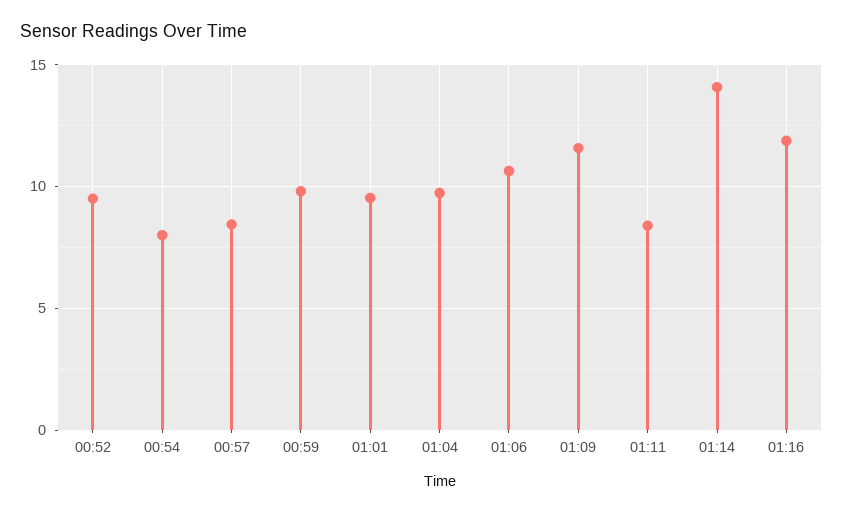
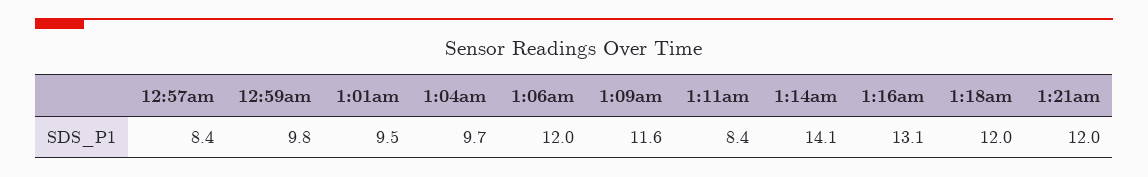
00:52: 9.5 -> none
00:54: 8 -> none
01:06: 10.5 -> 12
01:16: 12 -> 13.1
1:18am: none -> 12
1:21am: none -> 12

